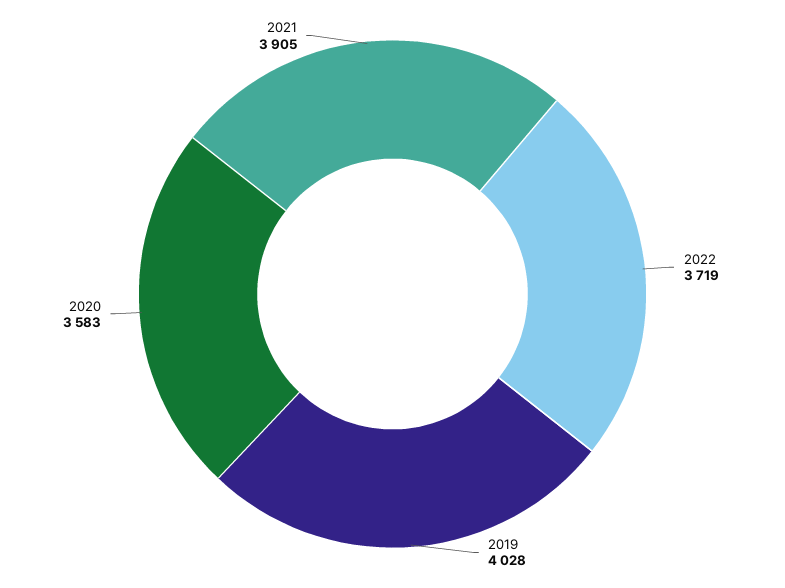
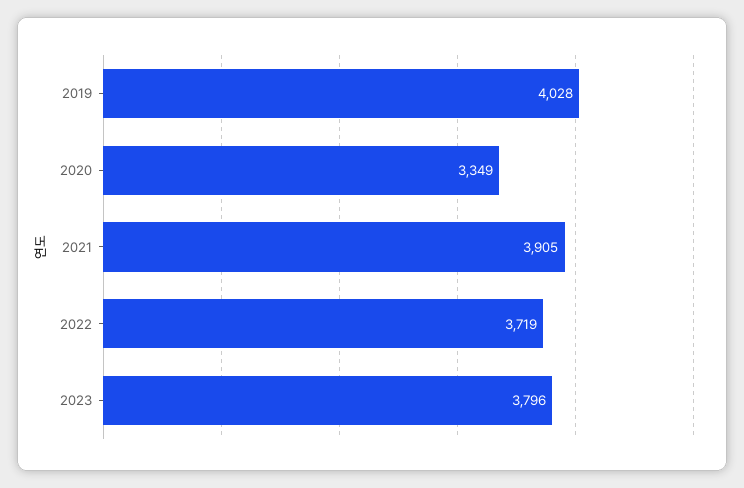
2020: 3583 -> 3349
2023: none -> 3796

